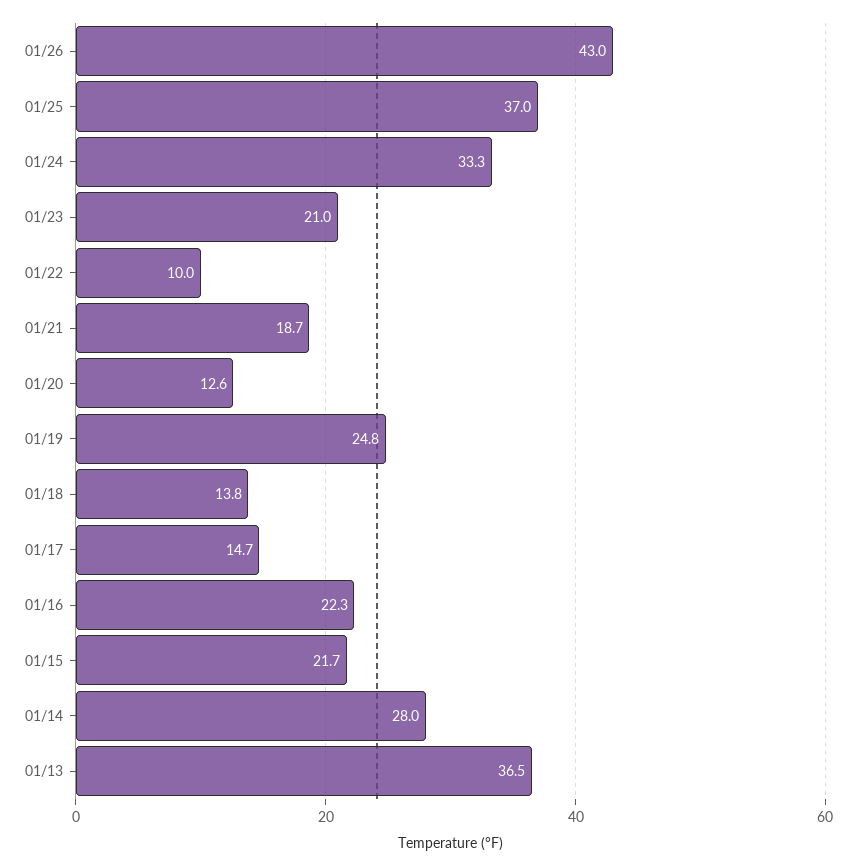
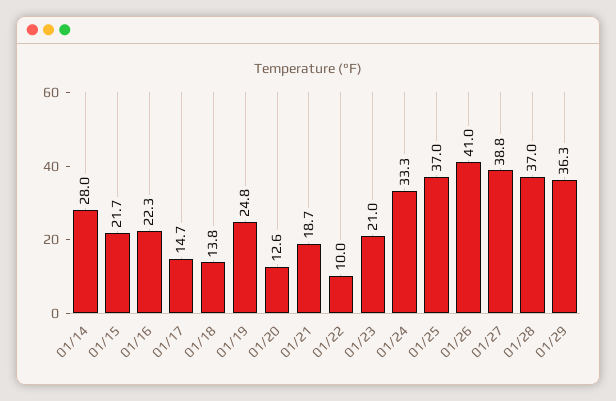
01/26: 43 -> 41
01/13: 36.5 -> none
01/27: none -> 38.8
01/28: none -> 37
01/29: none -> 36.3

